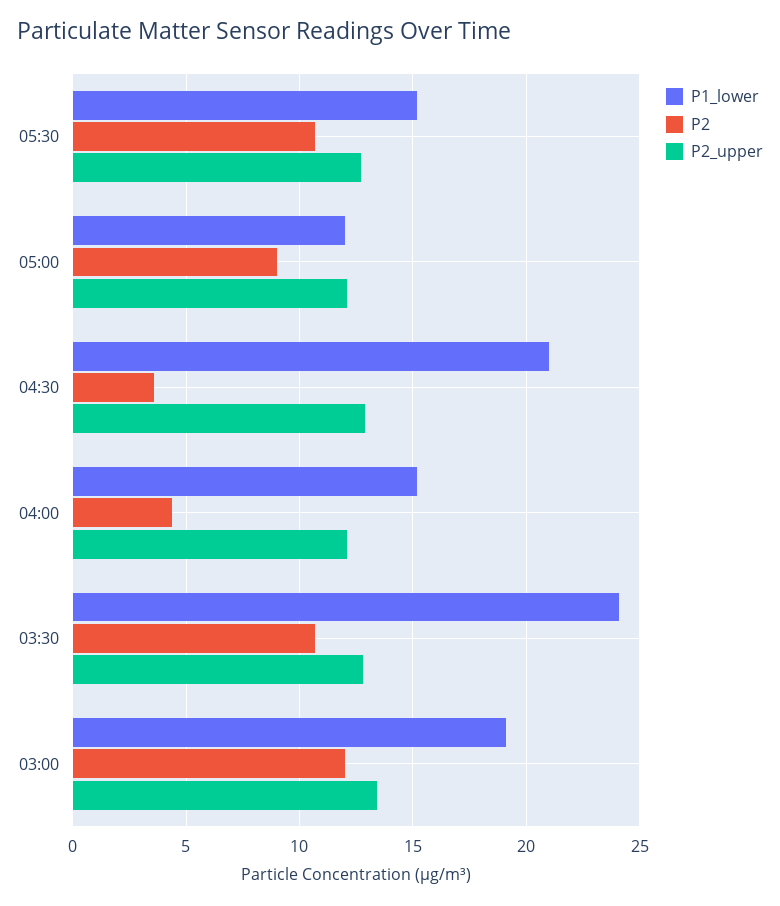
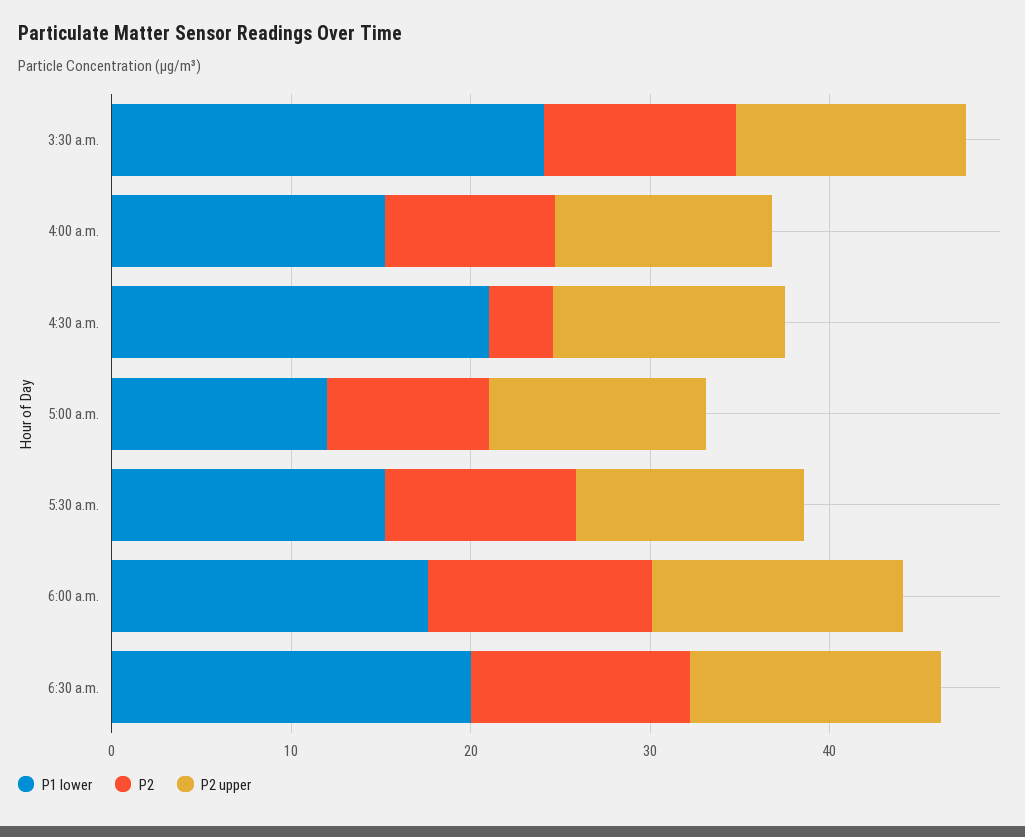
P2, 04:00: 4.5 -> 10
P1_lower, 03:00: 19 -> none
P2, 03:00: 12 -> none
P2_upper, 03:00: 13.5 -> none
P1_lower, 6:00 a.m.: none -> 18
P2, 6:00 a.m.: none -> 12
P2_upper, 6:00 a.m.: none -> 14
P1_lower, 6:30 a.m.: none -> 20
P2, 6:30 a.m.: none -> 12
P2_upper, 6:30 a.m.: none -> 14

